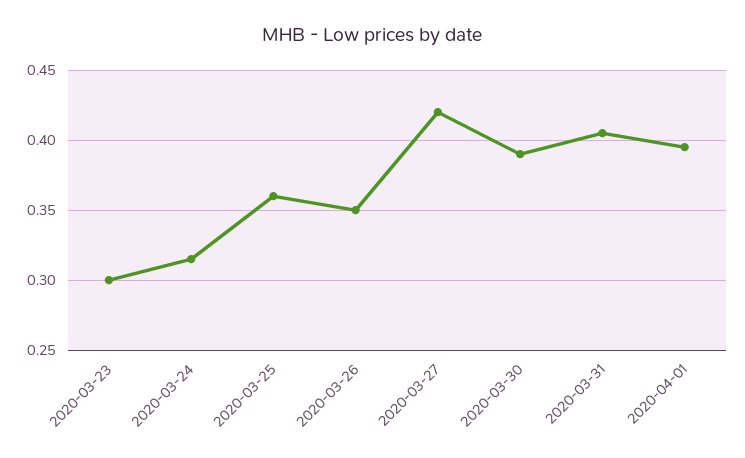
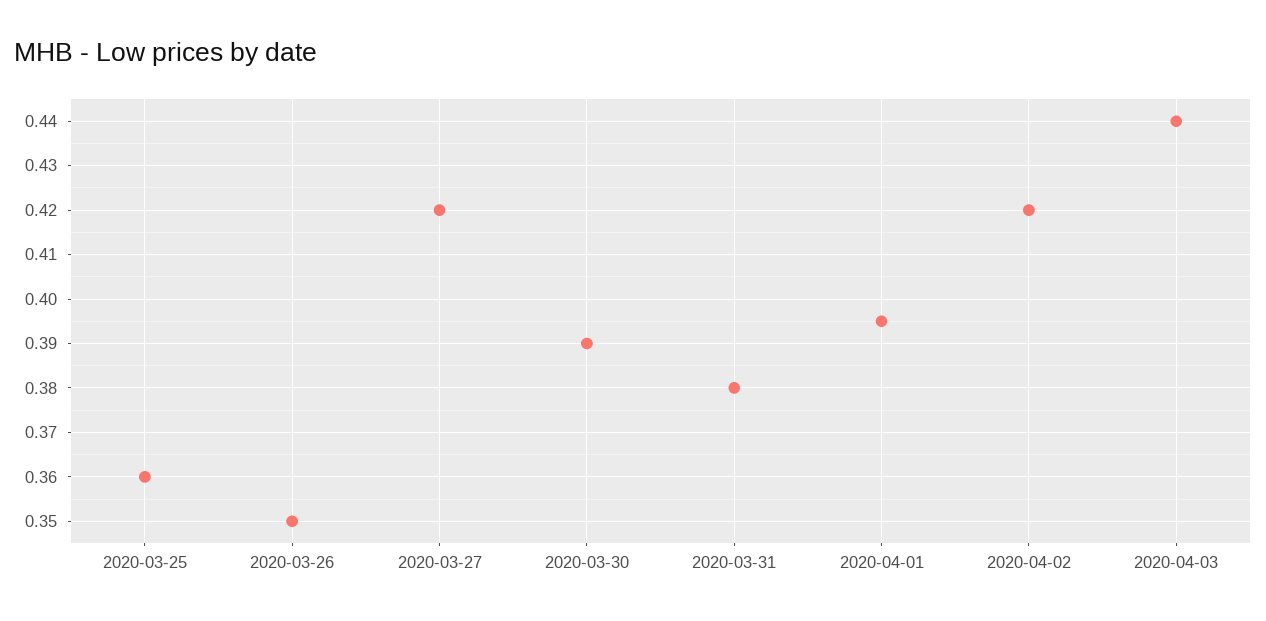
2020-03-23: 0.3 -> none
2020-03-24: 0.315 -> none
2020-03-31: 0.405 -> 0.38
2020-04-02: none -> 0.42
2020-04-03: none -> 0.44

